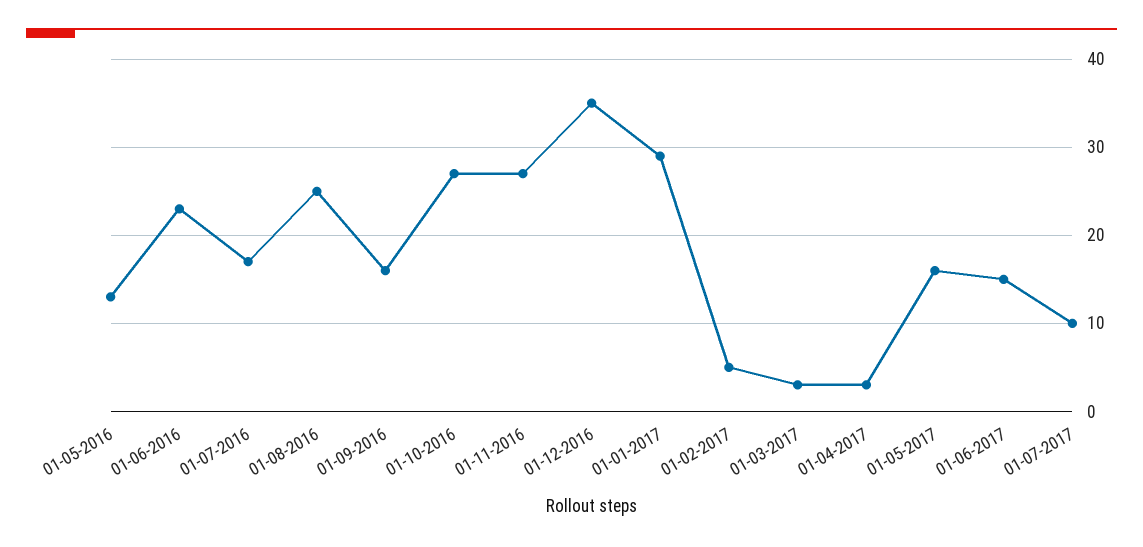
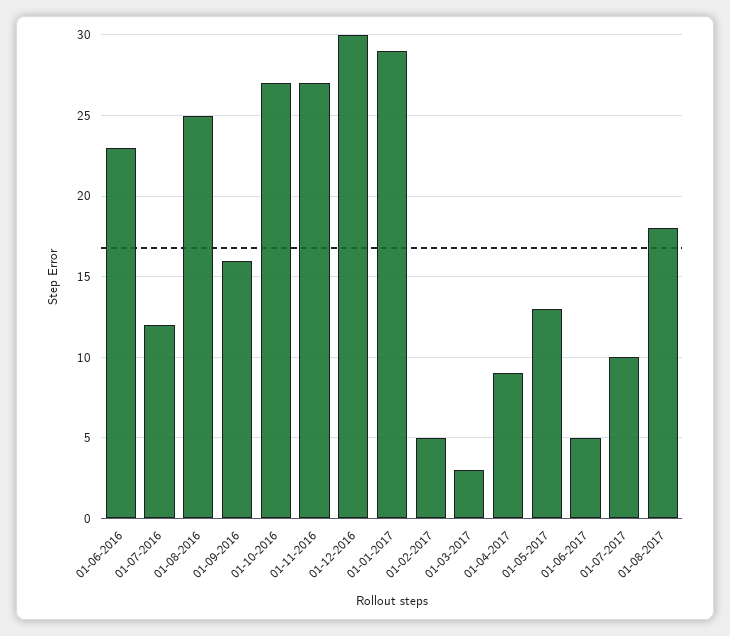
01-05-2016: 13 -> none
01-07-2016: 17 -> 12
01-12-2016: 35 -> 30
01-04-2017: 3 -> 9
01-05-2017: 16 -> 13
01-06-2017: 15 -> 5
01-08-2017: none -> 18

